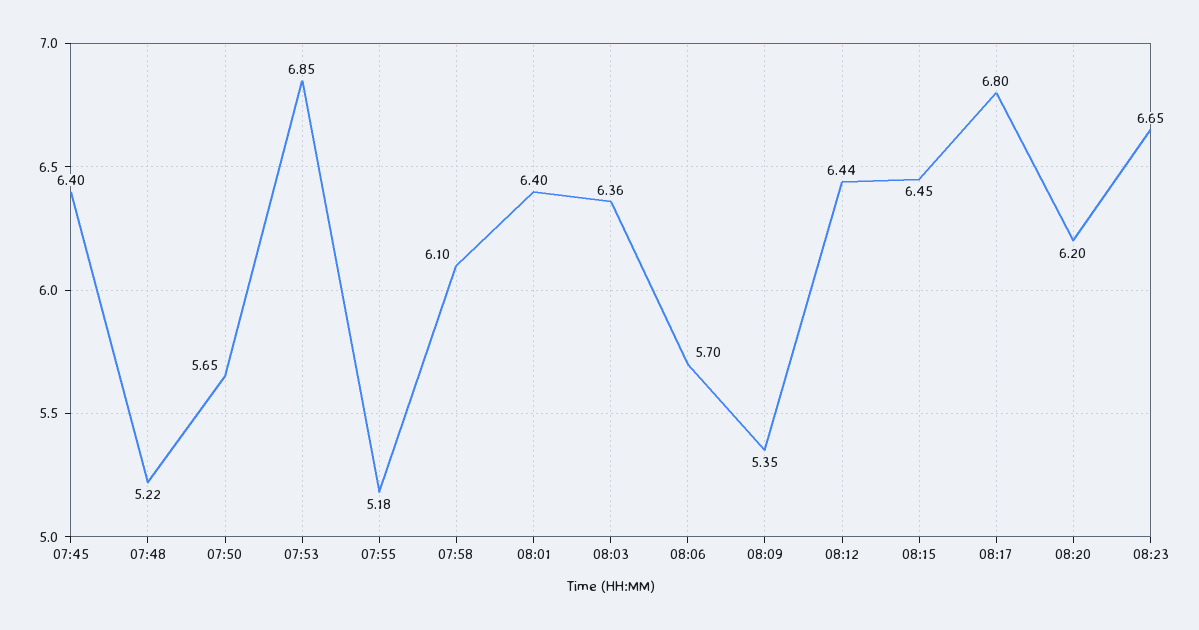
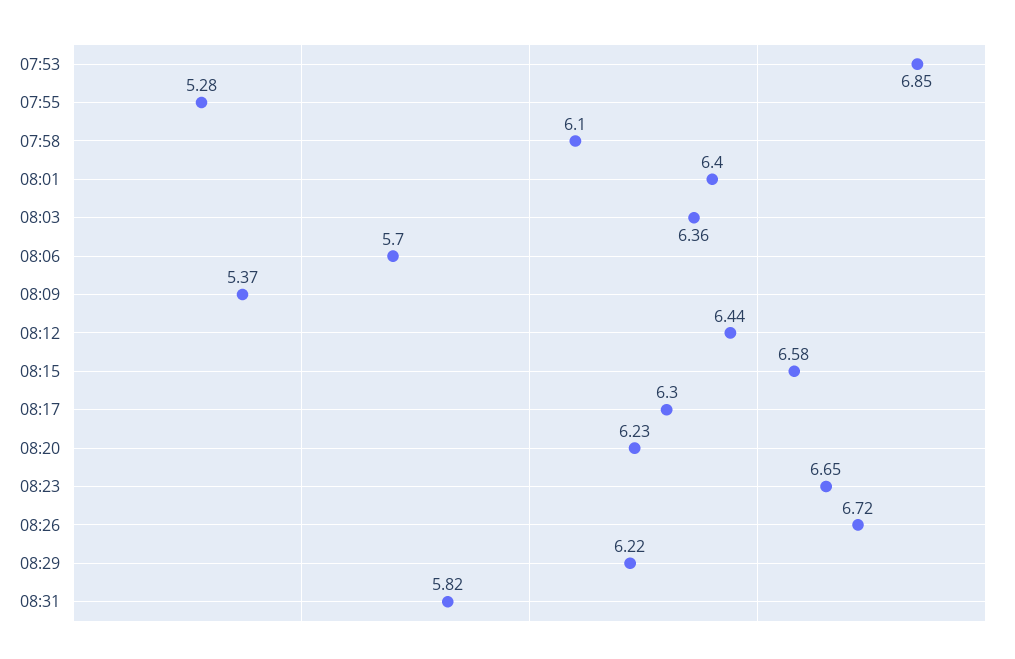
07:45: 6.4 -> none
07:48: 5.22 -> none
07:50: 5.65 -> none
07:55: 5.18 -> 5.28
08:09: 5.35 -> 5.37
08:15: 6.45 -> 6.58
08:17: 6.8 -> 6.3
08:20: 6.2 -> 6.23
08:26: none -> 6.72
08:29: none -> 6.22
08:31: none -> 5.82

